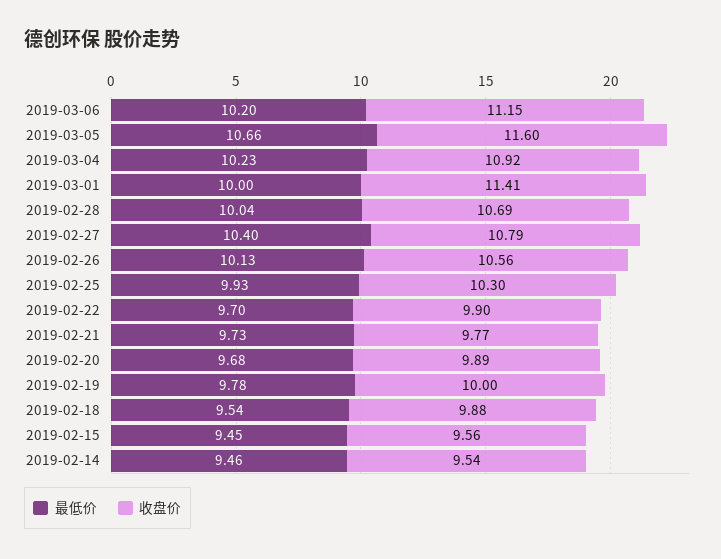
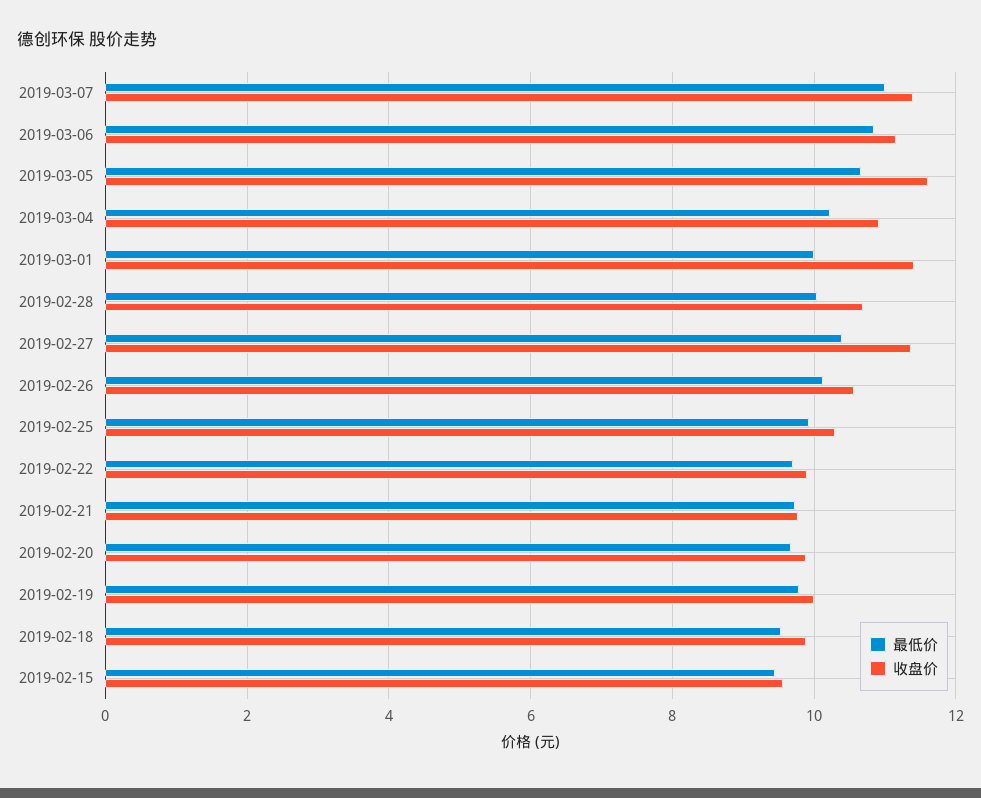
最低价, 2019-03-06: 10.2 -> 10.8
收盘价, 2019-02-27: 10.79 -> 11.4
最低价, 2019-02-14: 9.46 -> none
收盘价, 2019-02-14: 9.54 -> none
最低价, 2019-03-07: none -> 11
收盘价, 2019-03-07: none -> 11.4

